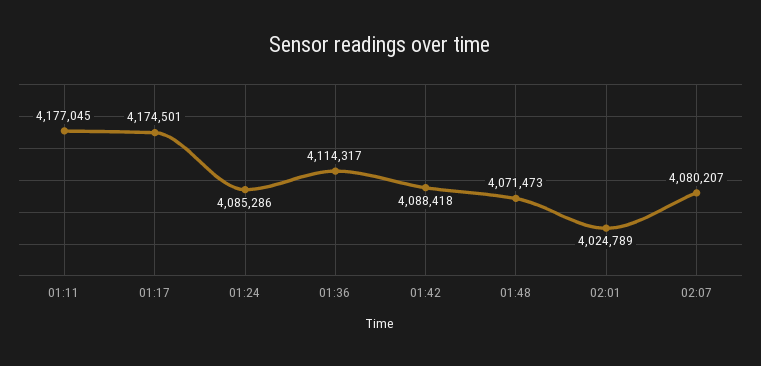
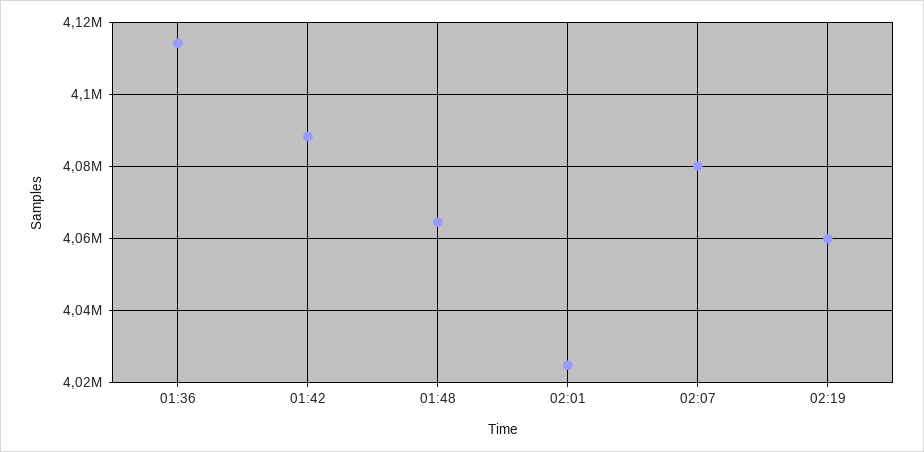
01:11: 4177045 -> none
01:17: 4174501 -> none
01:24: 4085286 -> none
01:48: 4071473 -> 4064000
02:19: none -> 4060000

